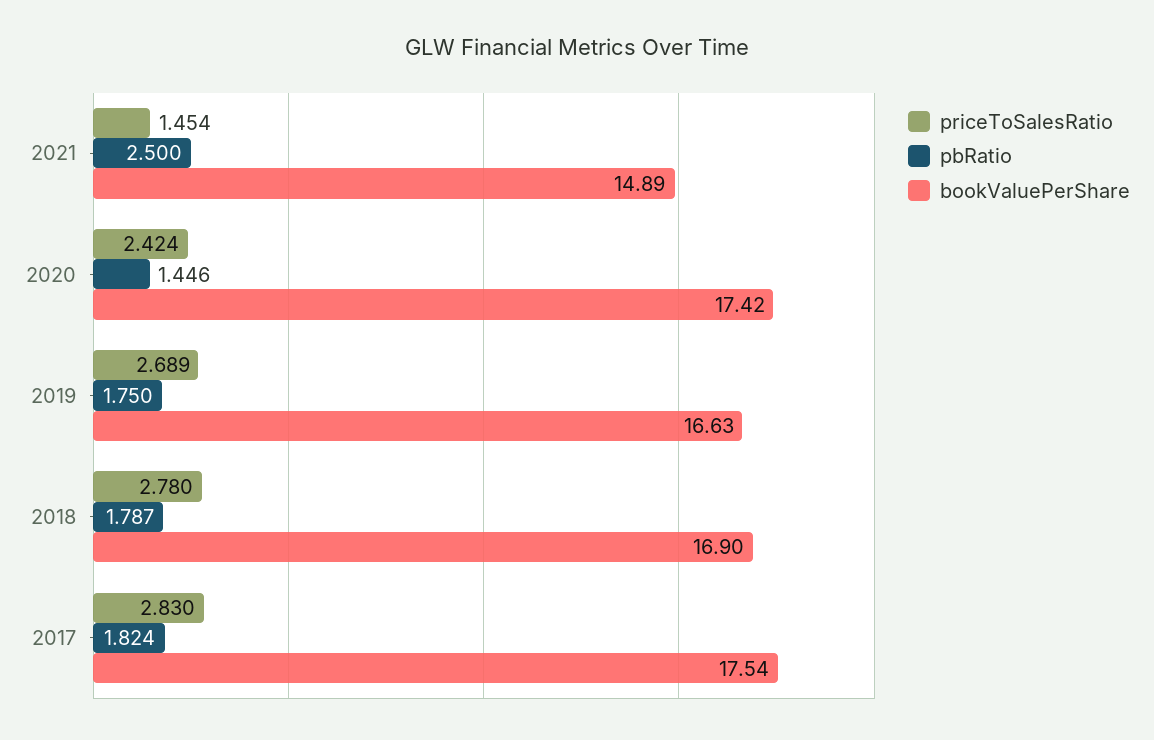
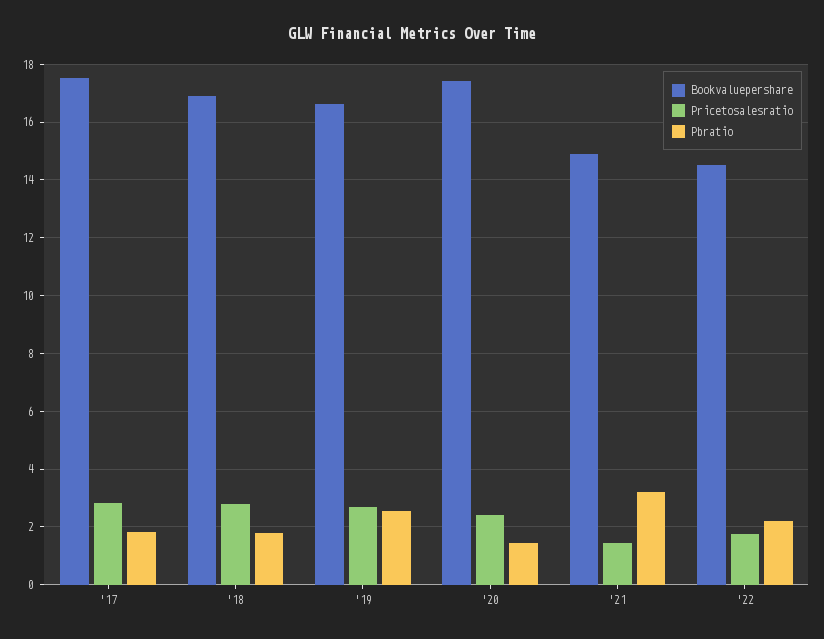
pbRatio, 2021: 2.5 -> 3.25
pbRatio, 2019: 1.75 -> 2.5
bookValuePerShare, '22: none -> 14.5
priceToSalesRatio, '22: none -> 1.75
pbRatio, '22: none -> 2.25

